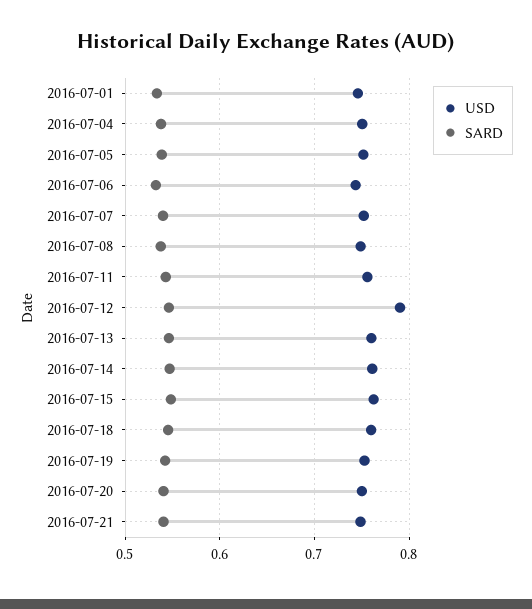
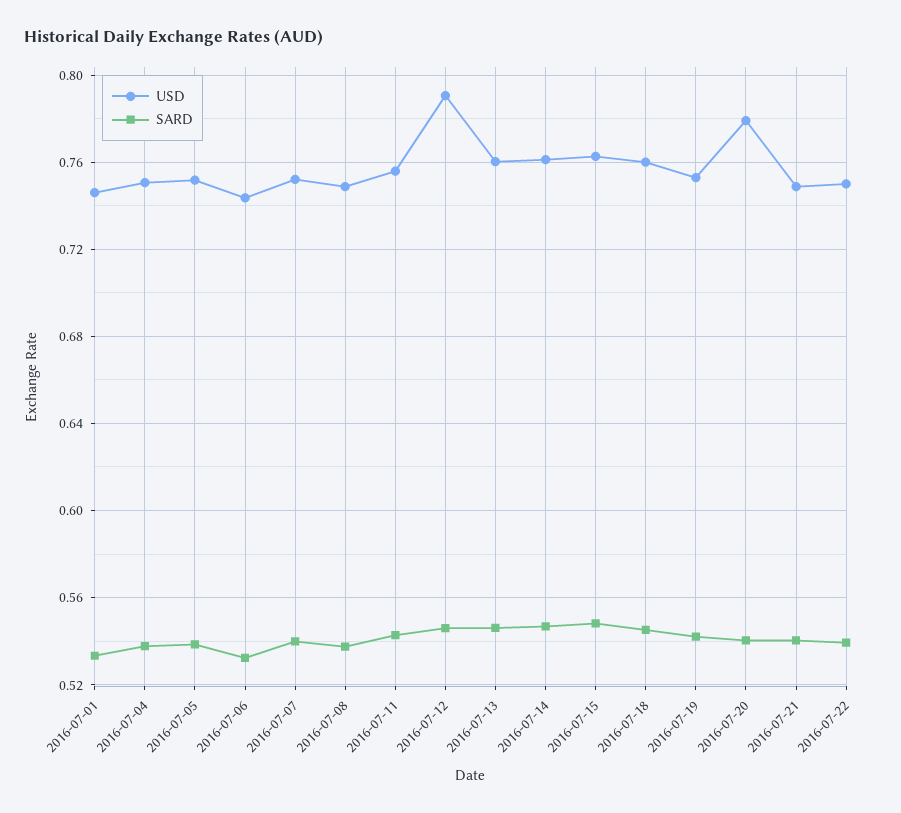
USD, 2016-07-20: 0.75 -> 0.78
USD, 2016-07-22: none -> 0.75
SARD, 2016-07-22: none -> 0.54

